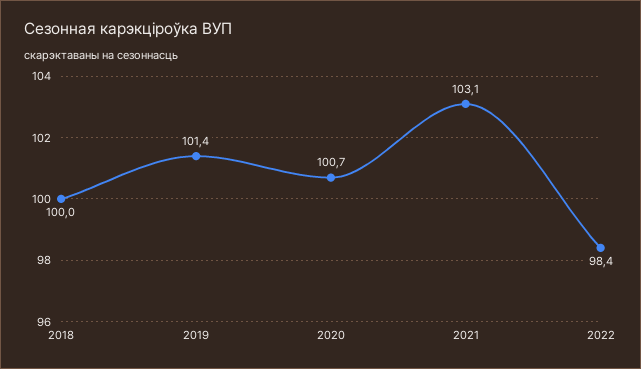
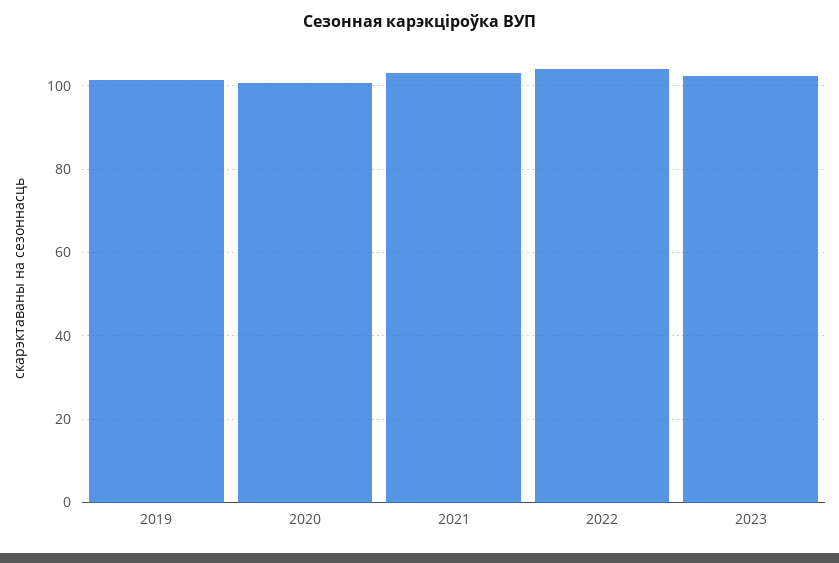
2018: 100 -> none
2022: 98.4 -> 104
2023: none -> 102

